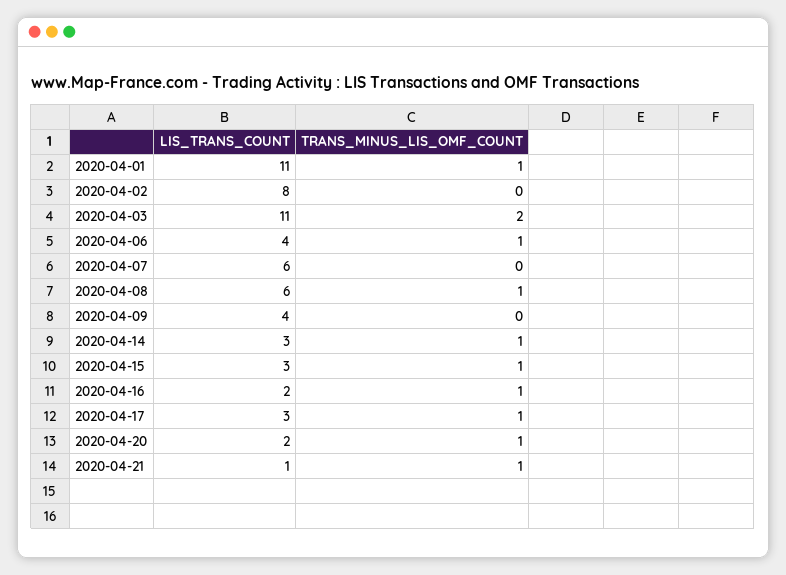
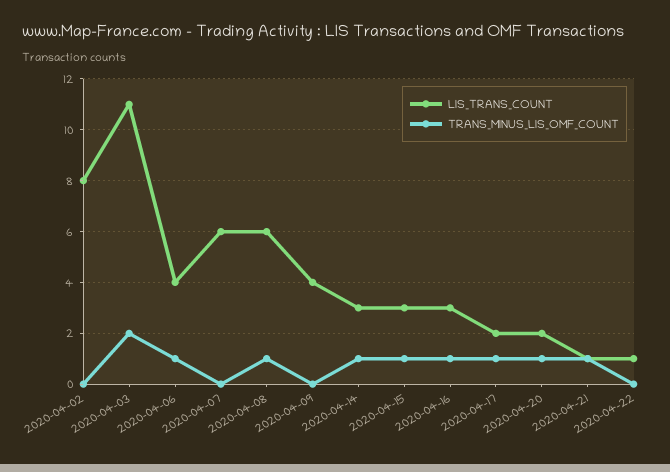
LIS_TRANS_COUNT, 2020-04-01: 11 -> none
TRANS_MINUS_LIS_OMF_COUNT, 2020-04-01: 1 -> none
LIS_TRANS_COUNT, 2020-04-16: 2 -> 3
LIS_TRANS_COUNT, 2020-04-17: 3 -> 2
LIS_TRANS_COUNT, 2020-04-22: none -> 1
TRANS_MINUS_LIS_OMF_COUNT, 2020-04-22: none -> 0

